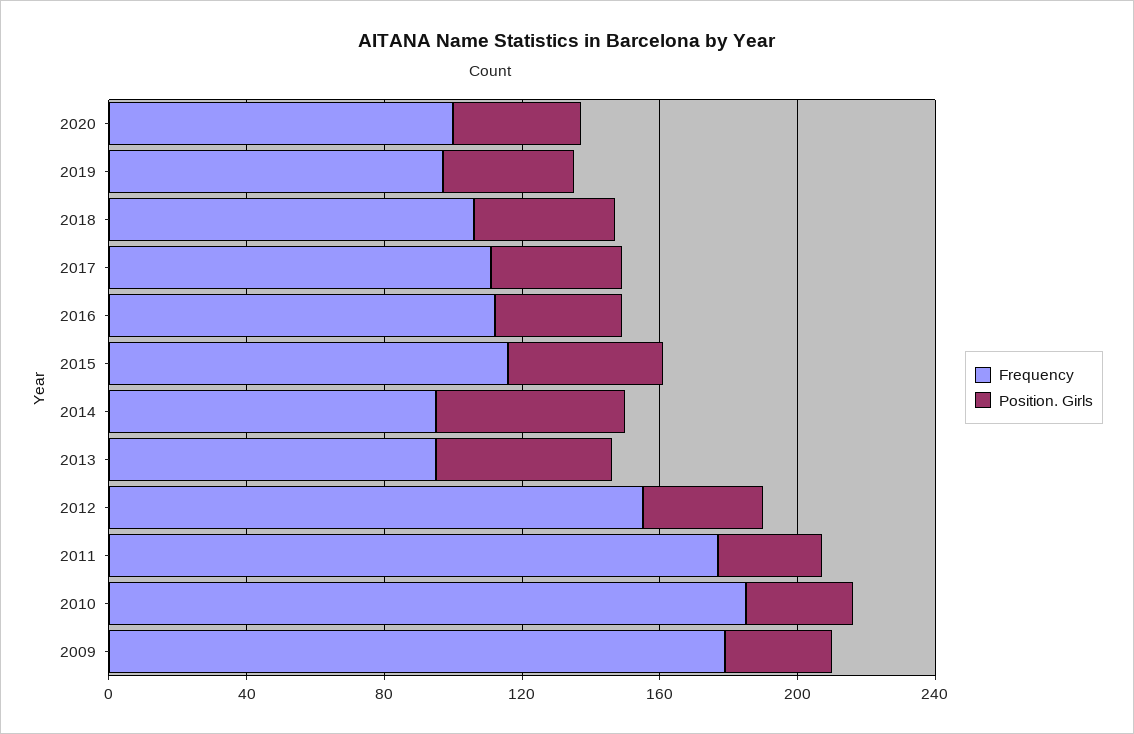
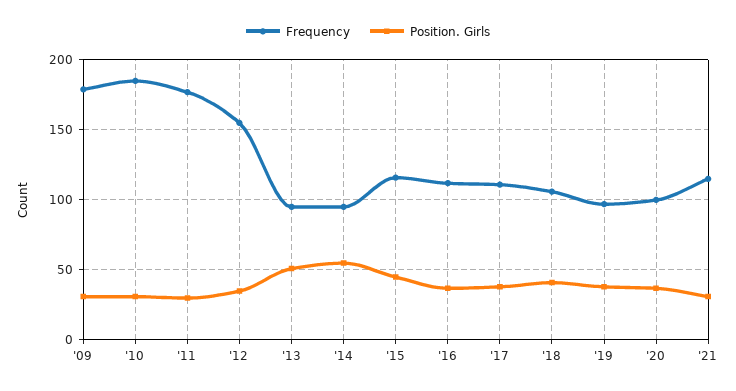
Frequency, '21: none -> 115
Position. Girls, '21: none -> 30

